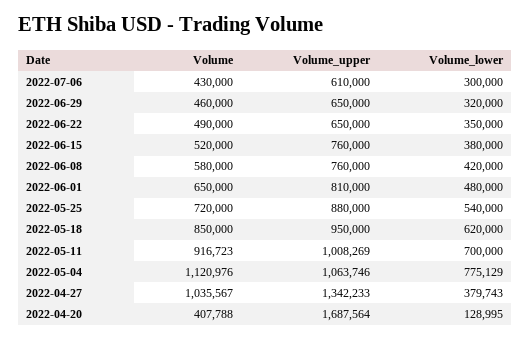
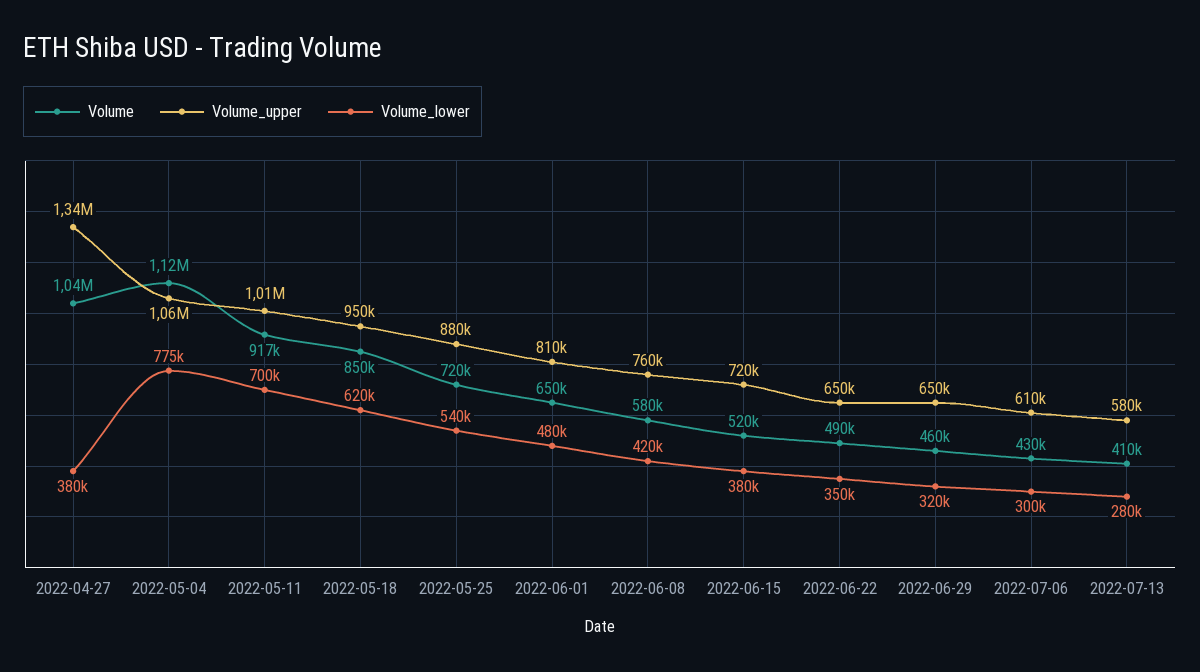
Volume_upper, 2022-06-15: 760000 -> 720000
Volume, 2022-04-20: 407788 -> none
Volume_upper, 2022-04-20: 1687564 -> none
Volume_lower, 2022-04-20: 128995 -> none
Volume, 2022-07-13: none -> 410000
Volume_upper, 2022-07-13: none -> 580000
Volume_lower, 2022-07-13: none -> 280000

